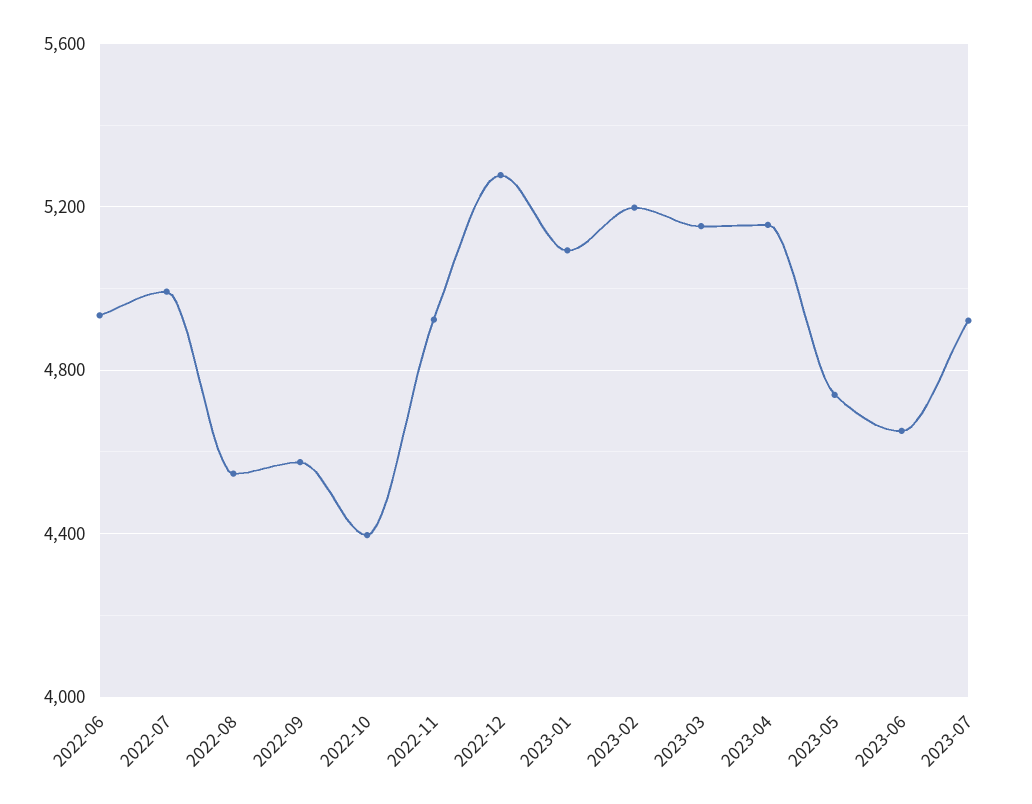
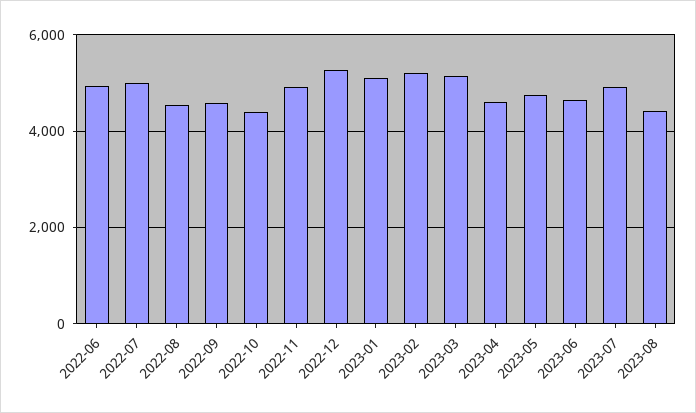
2023-04: 5150 -> 4600
2023-08: none -> 4400

